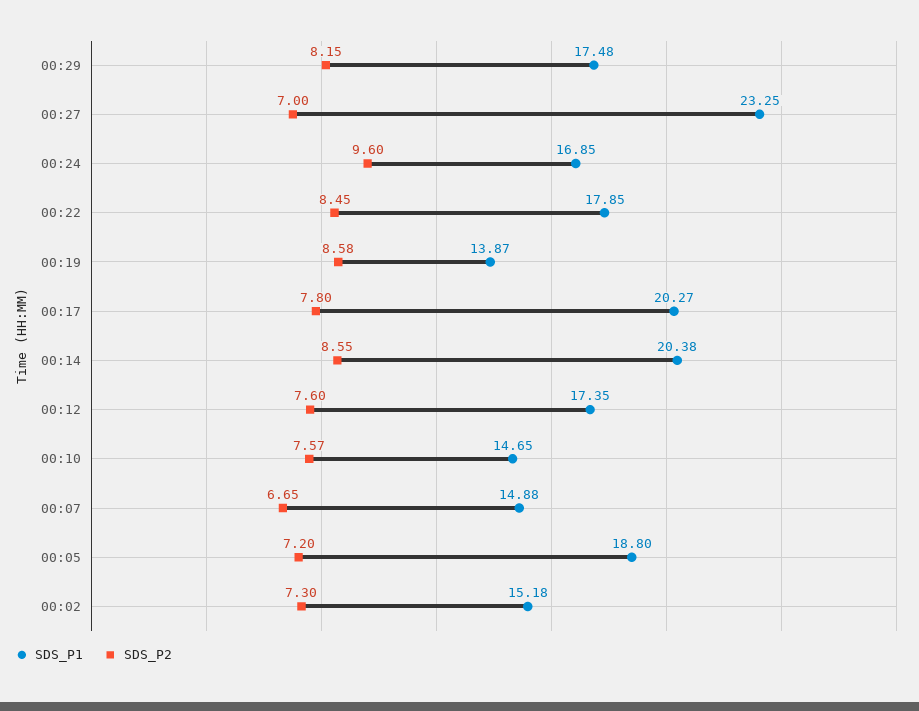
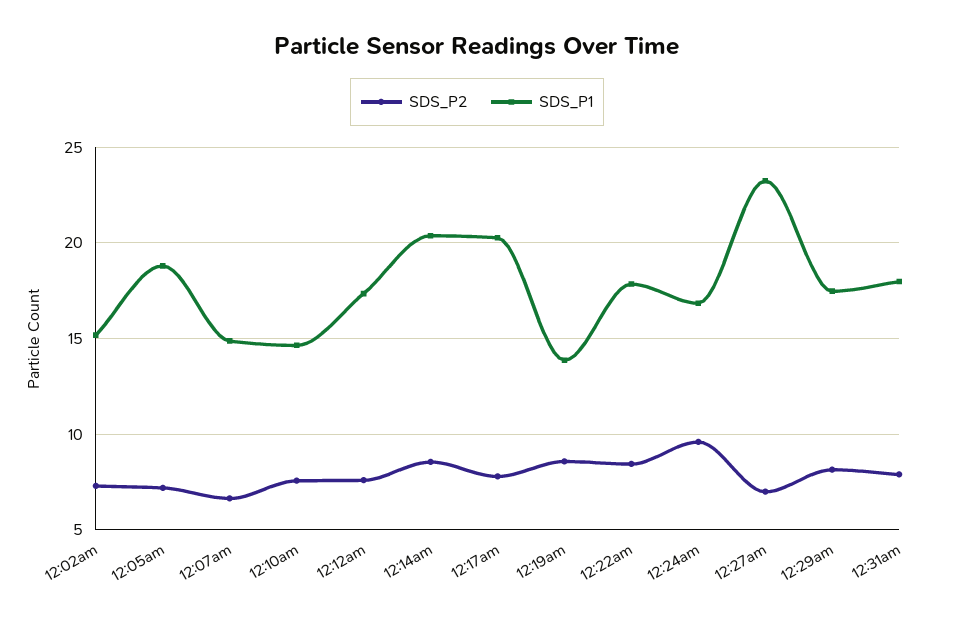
SDS_P2, 12:31am: none -> 8
SDS_P1, 12:31am: none -> 18

